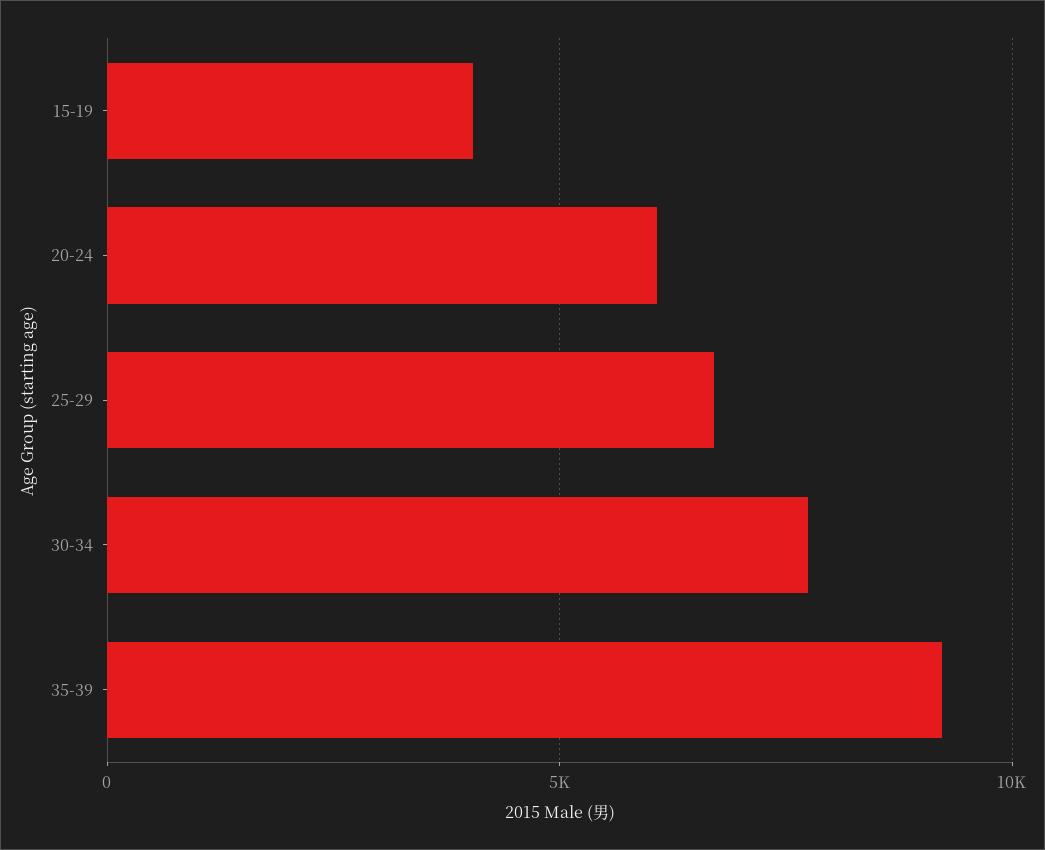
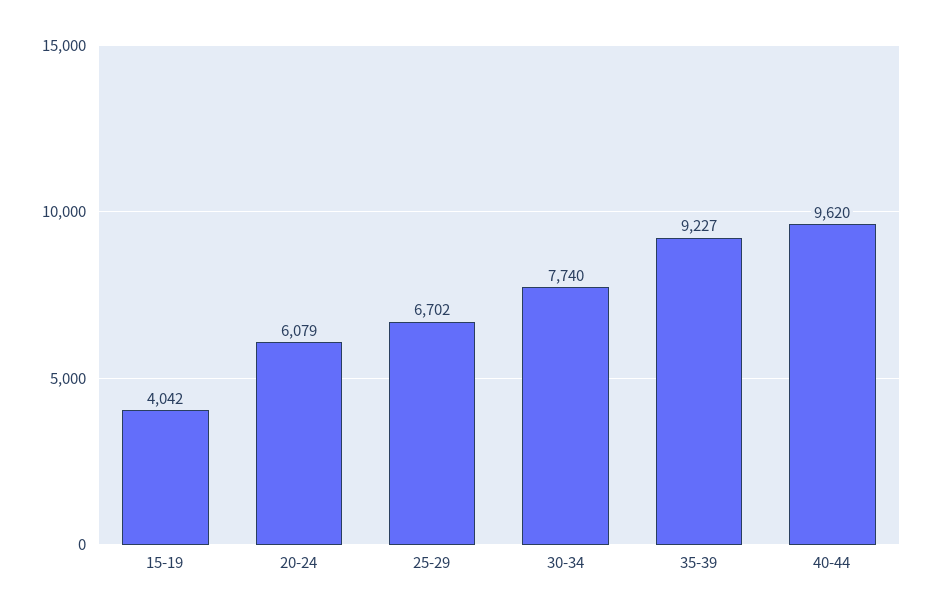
40-44: none -> 9620

